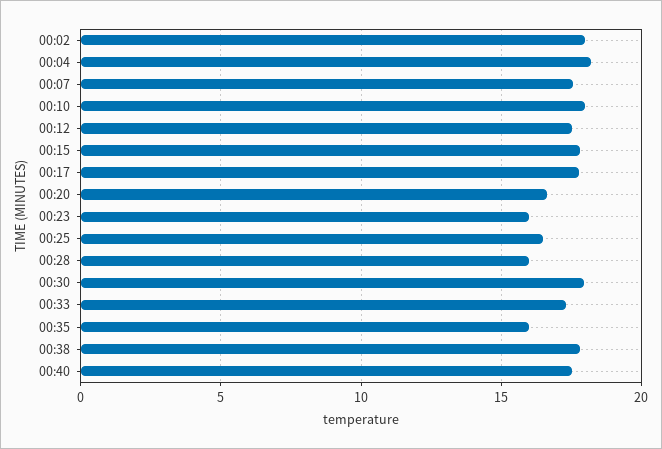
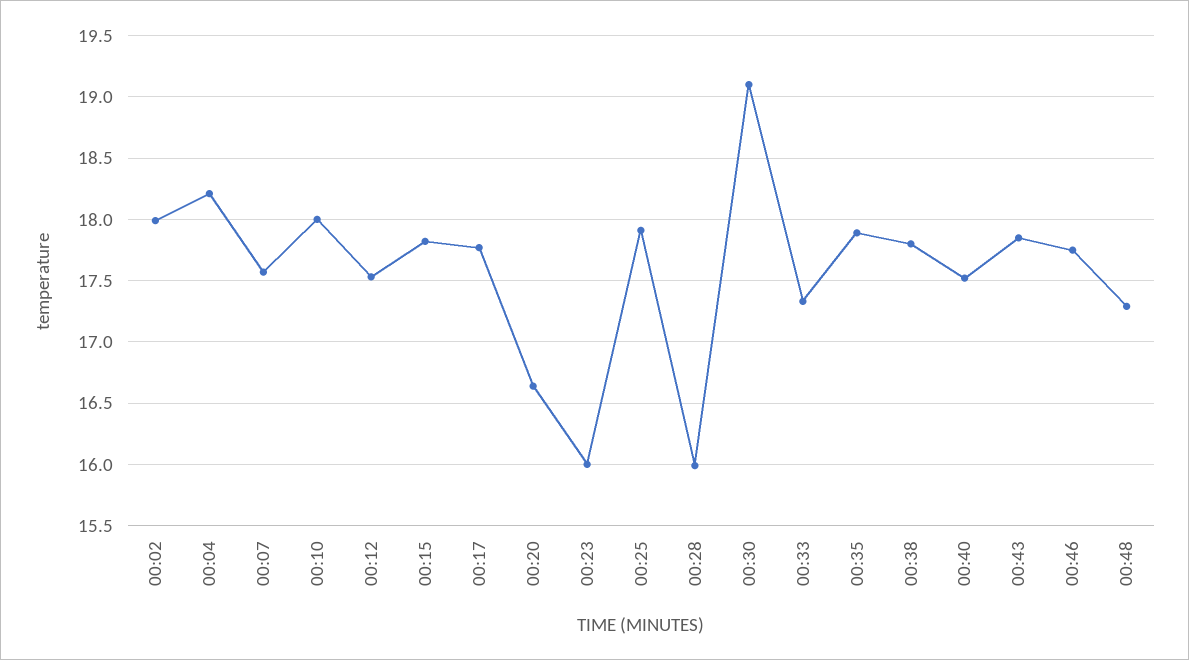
00:25: 16.5 -> 17.9
00:30: 18 -> 19.1
00:35: 16 -> 17.9
00:43: none -> 17.85
00:46: none -> 17.75
00:48: none -> 17.3

